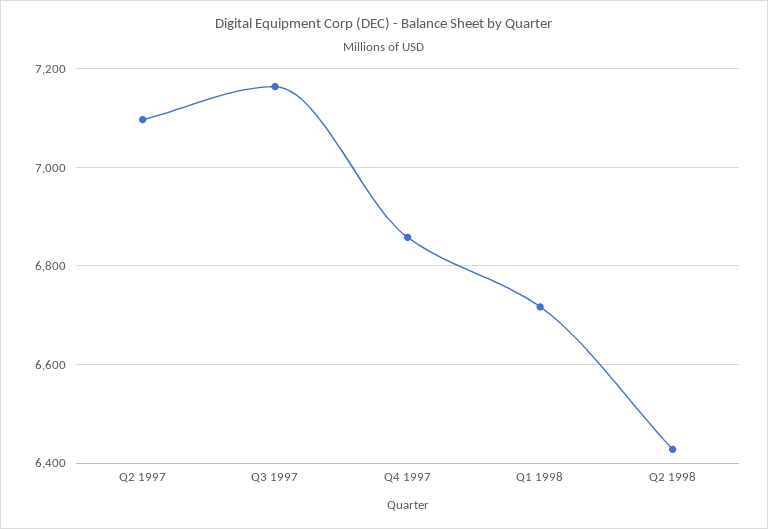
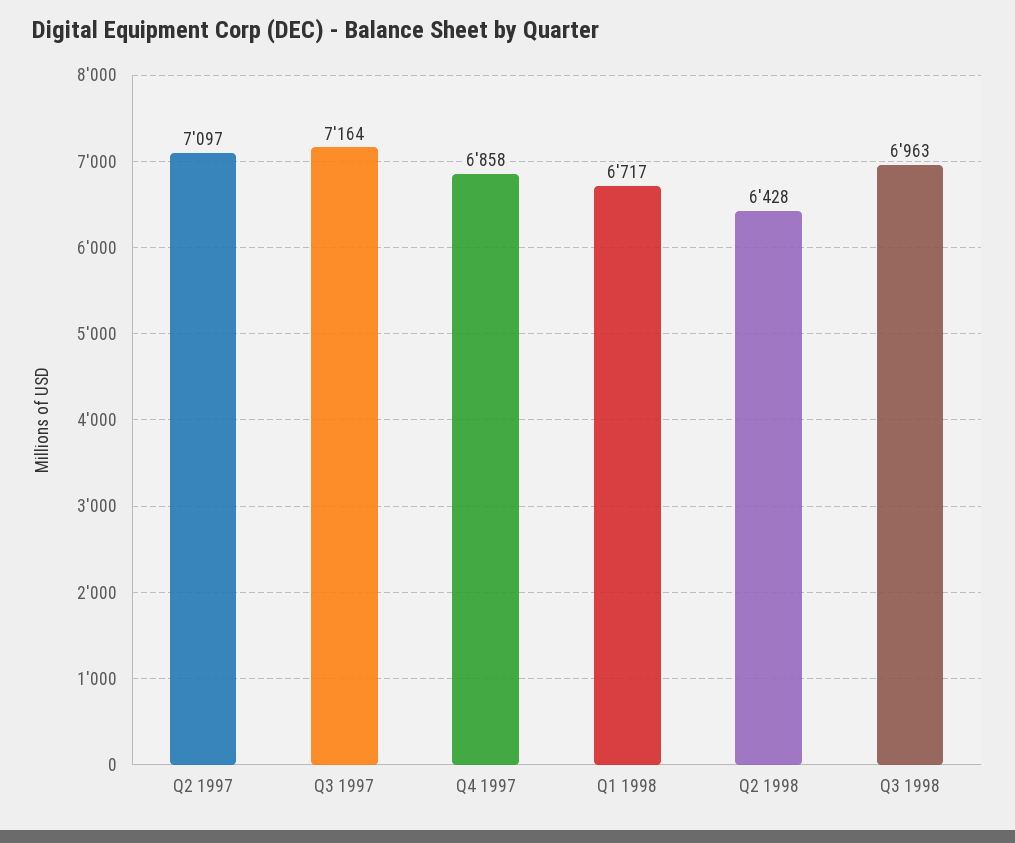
Q3 1998: none -> 6963

